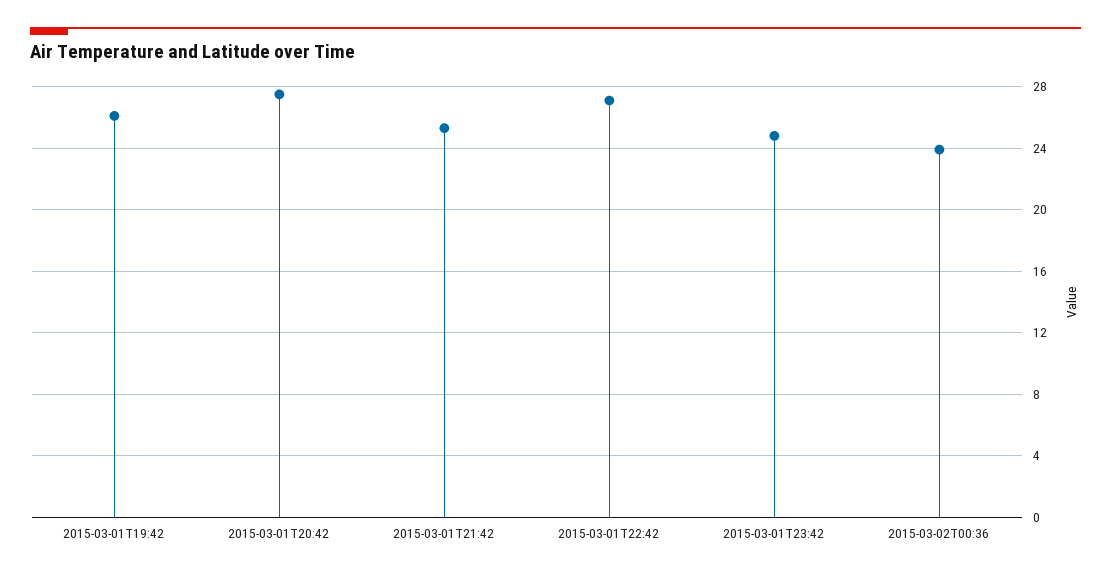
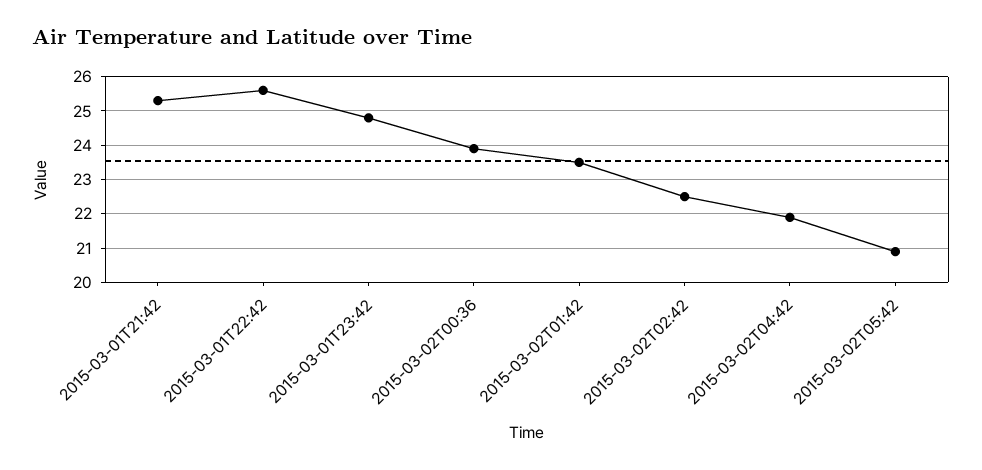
2015-03-01T19:42: 26 -> none
2015-03-01T20:42: 27.5 -> none
2015-03-01T22:42: 27 -> 25.5
2015-03-02T01:42: none -> 23.5
2015-03-02T02:42: none -> 22.5
2015-03-02T04:42: none -> 22
2015-03-02T05:42: none -> 21

